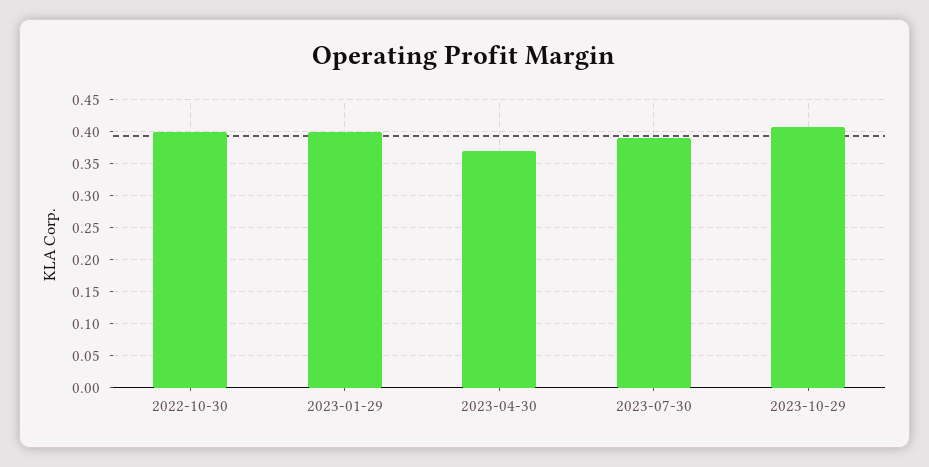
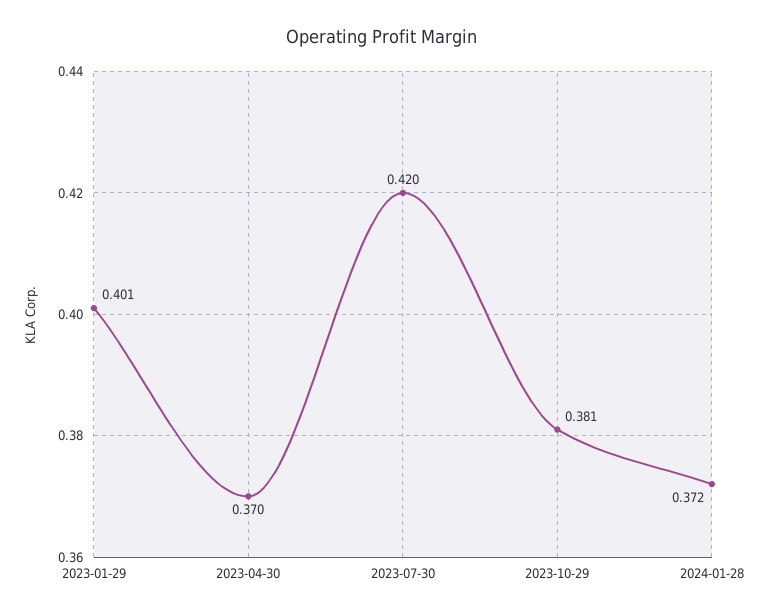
2022-10-30: 0.4 -> none
2023-07-30: 0.39 -> 0.42
2023-10-29: 0.41 -> 0.381
2024-01-28: none -> 0.372

